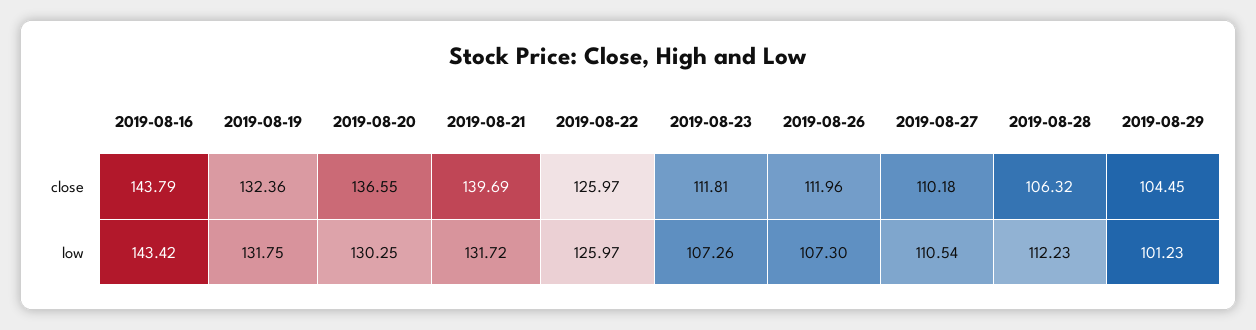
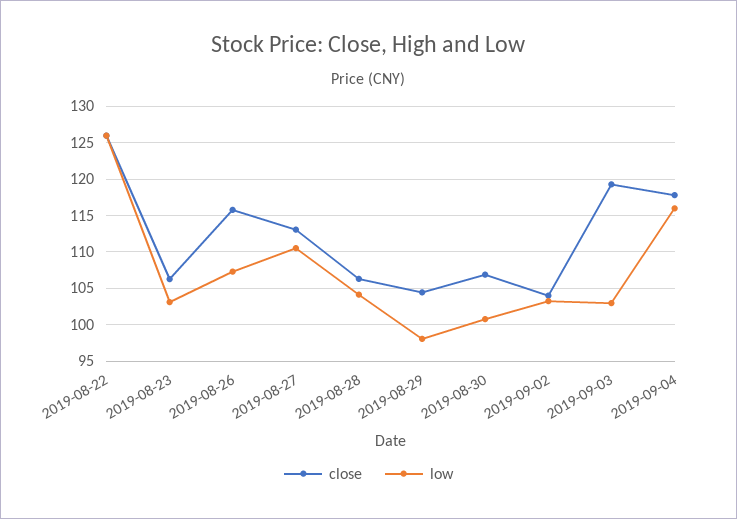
close, 2019-08-16: 143.79 -> none
close, 2019-08-19: 132.36 -> none
close, 2019-08-20: 136.55 -> none
close, 2019-08-21: 139.69 -> none
close, 2019-08-23: 111.81 -> 106
close, 2019-08-26: 111.96 -> 116
close, 2019-08-27: 110.18 -> 113
low, 2019-08-16: 143.42 -> none
low, 2019-08-19: 131.75 -> none
low, 2019-08-20: 130.25 -> none
low, 2019-08-21: 131.72 -> none
low, 2019-08-23: 107.26 -> 103
low, 2019-08-28: 112.23 -> 104
low, 2019-08-29: 101.23 -> 98
close, 2019-08-30: none -> 107
low, 2019-08-30: none -> 101
close, 2019-09-02: none -> 104
low, 2019-09-02: none -> 103
close, 2019-09-03: none -> 119
low, 2019-09-03: none -> 103
close, 2019-09-04: none -> 118
low, 2019-09-04: none -> 116

